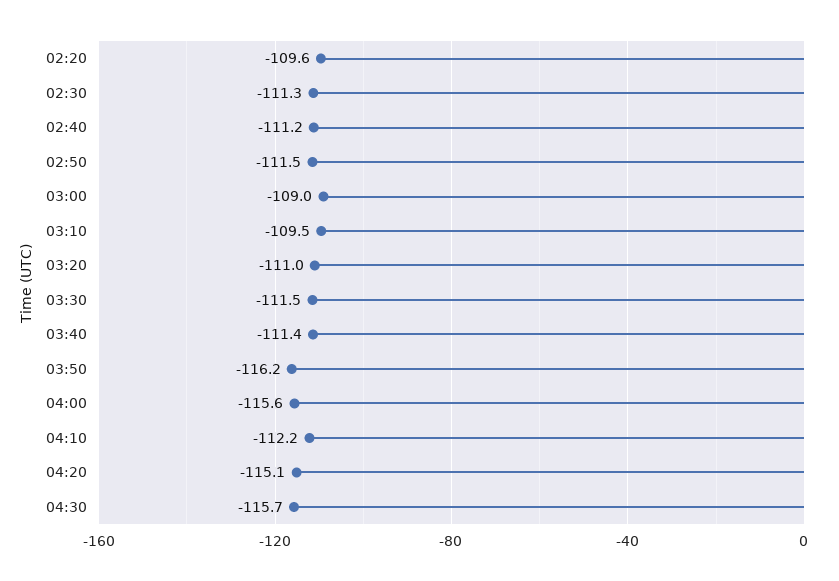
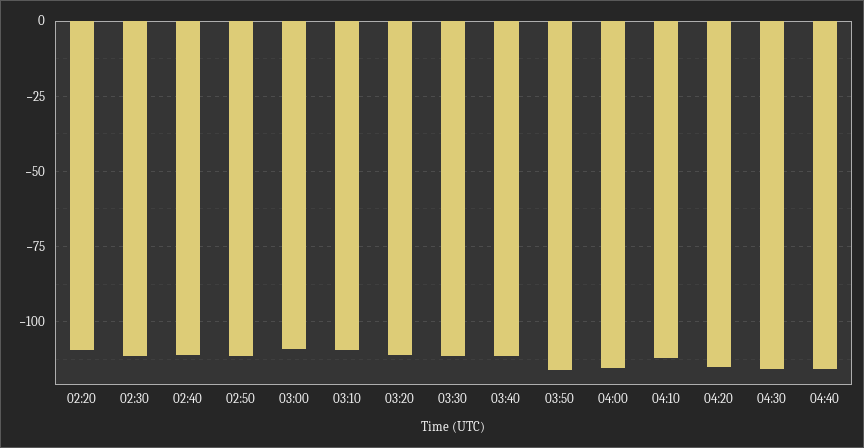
04:40: none -> -115

